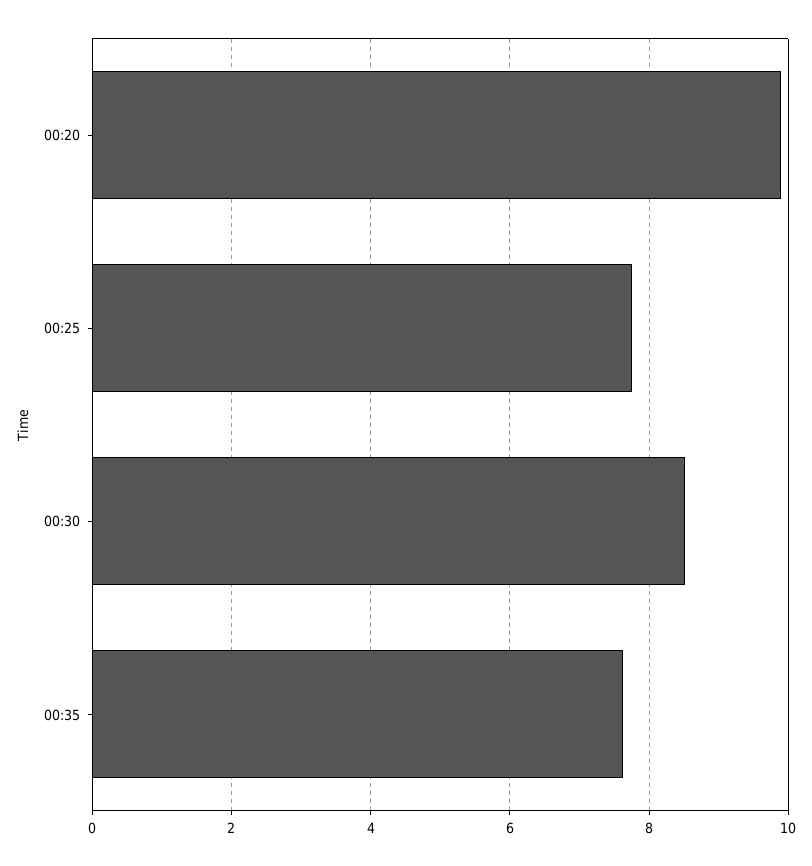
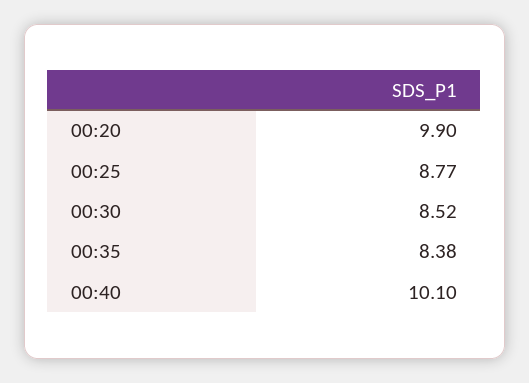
00:25: 7.8 -> 8.77
00:35: 7.6 -> 8.38
00:40: none -> 10.1

